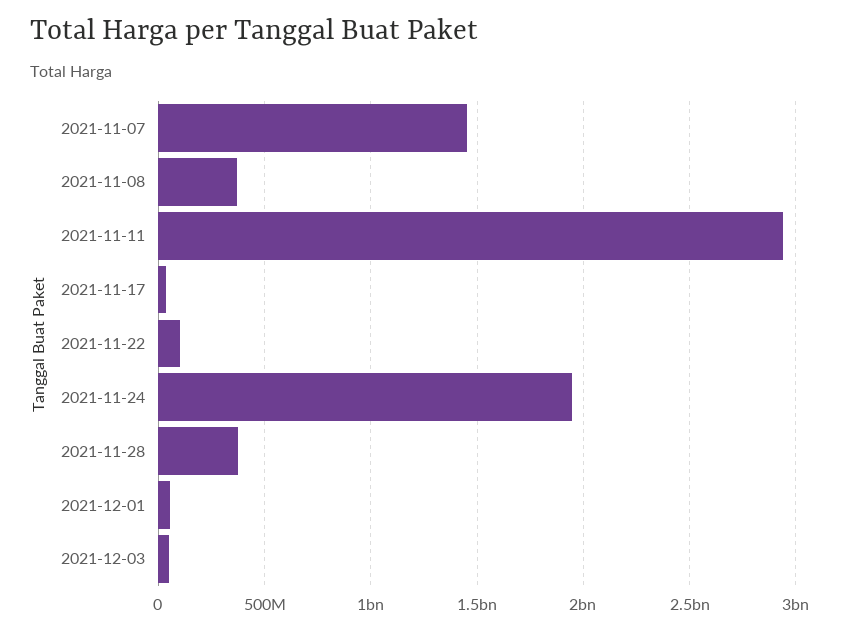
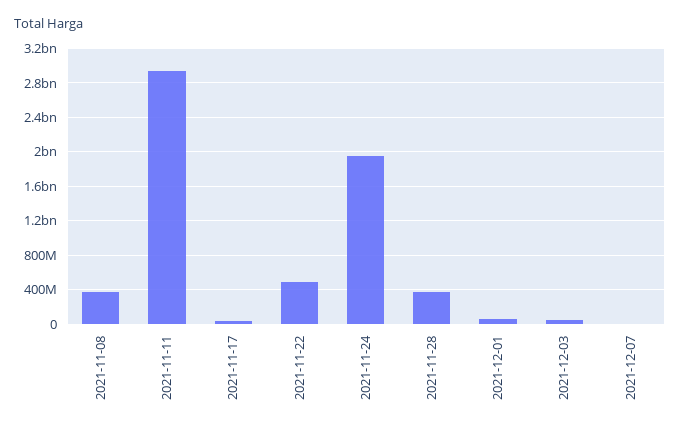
2021-11-07: 1450000000 -> none
2021-11-22: 100000000 -> 500000000
2021-12-07: none -> 0

